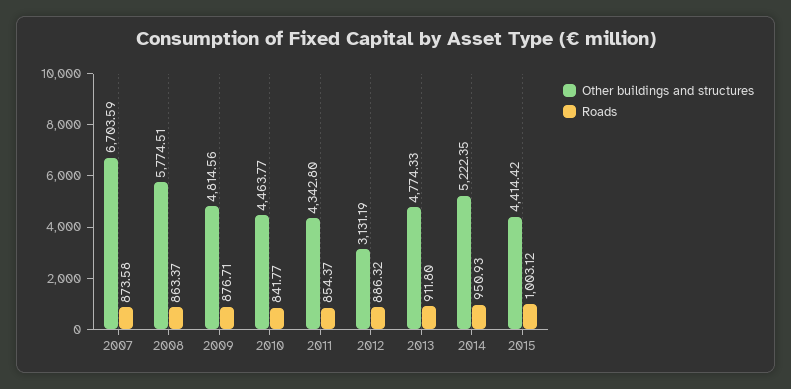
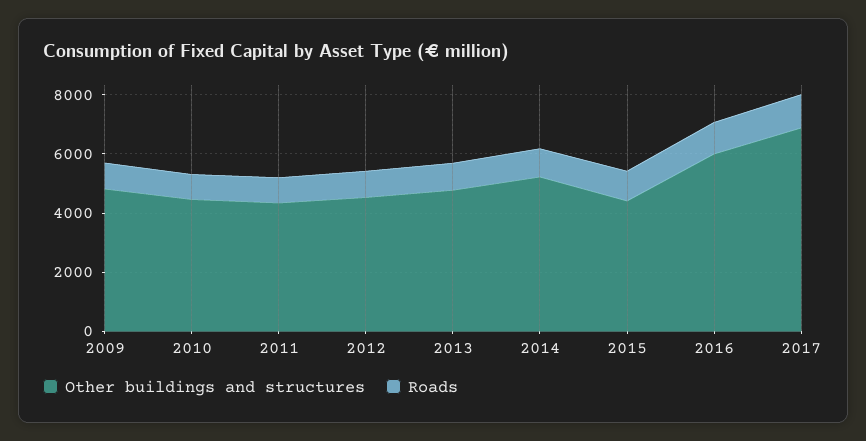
Other buildings and structures, 2007: 6703.59 -> none
Roads, 2007: 873.58 -> none
Other buildings and structures, 2008: 5774.51 -> none
Roads, 2008: 863.37 -> none
Other buildings and structures, 2012: 3131.19 -> 4500
Other buildings and structures, 2016: none -> 6000
Roads, 2016: none -> 1000
Other buildings and structures, 2017: none -> 7000
Roads, 2017: none -> 1000

